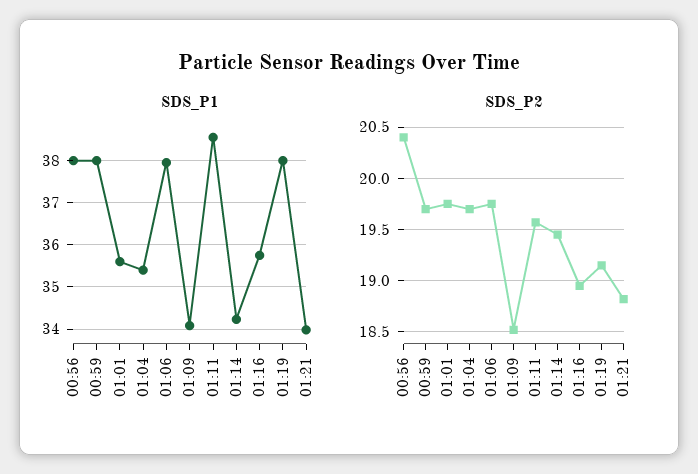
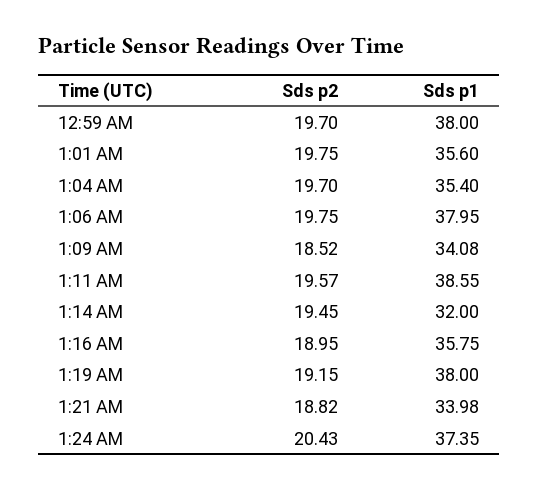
SDS_P1, 00:56: 38 -> none
SDS_P1, 01:14: 34.2 -> 32
SDS_P2, 00:56: 20.4 -> none
SDS_P2, 1:24 AM: none -> 20.43
SDS_P1, 1:24 AM: none -> 37.35

